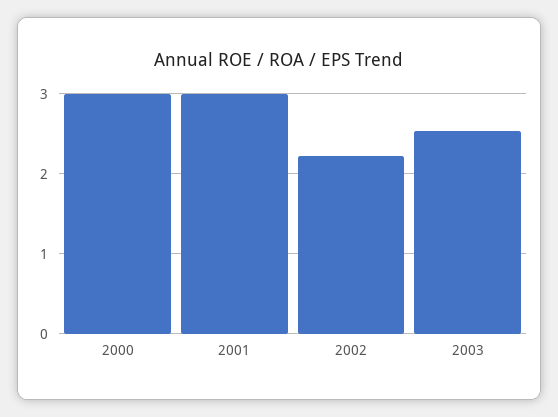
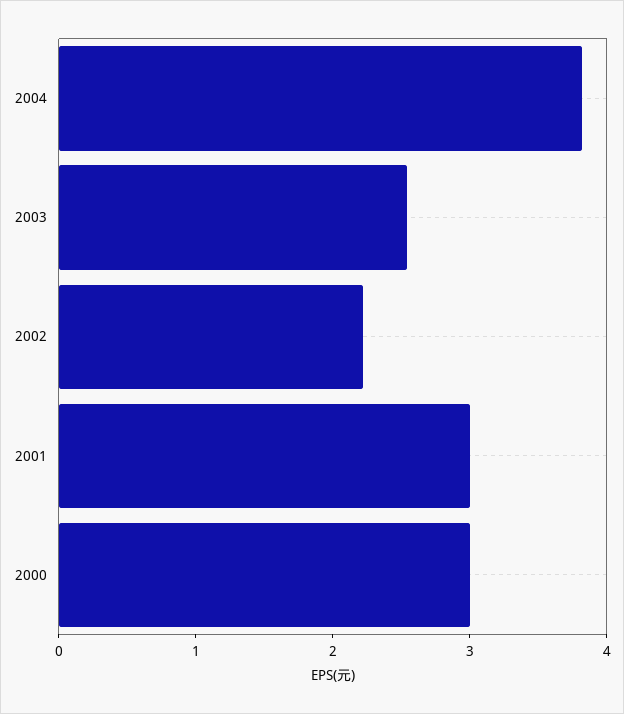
2004: none -> 3.8

